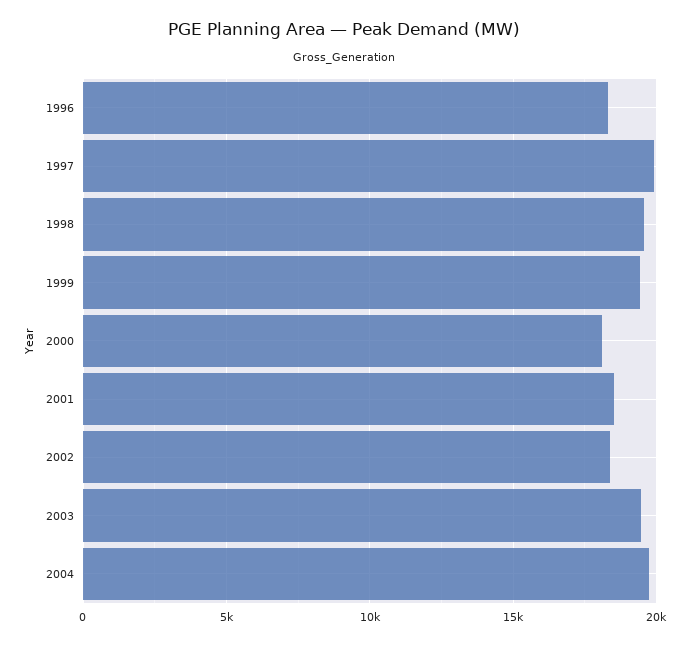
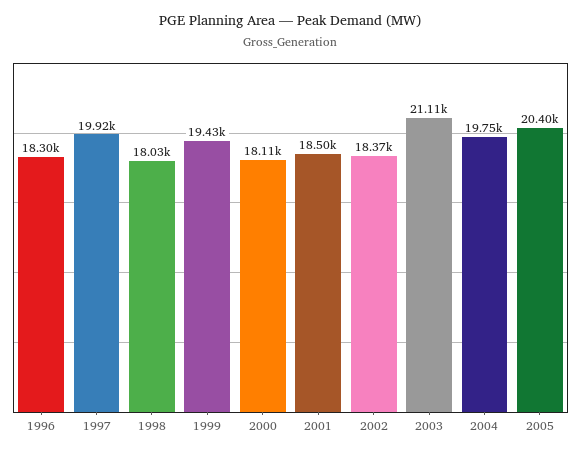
1998: 19500 -> 18030
2003: 19500 -> 21110
2005: none -> 20400

